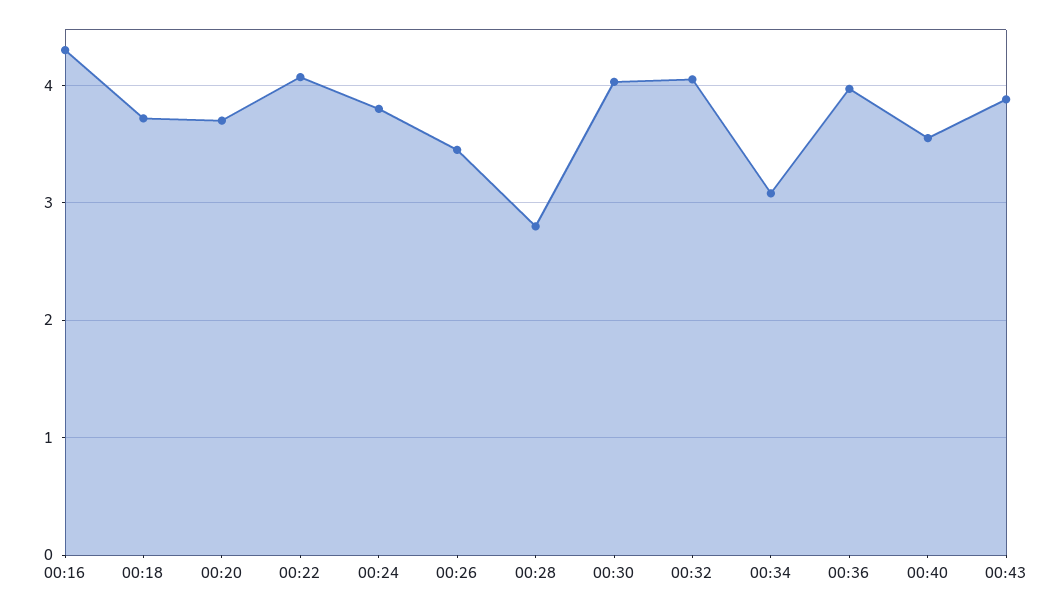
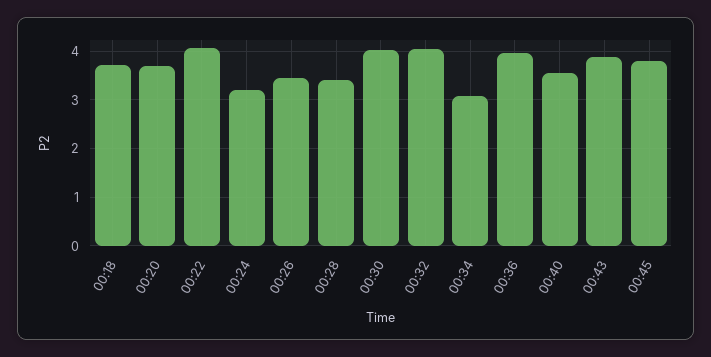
00:16: 4.3 -> none
00:24: 3.8 -> 3.2
00:28: 2.8 -> 3.4
00:45: none -> 3.8

